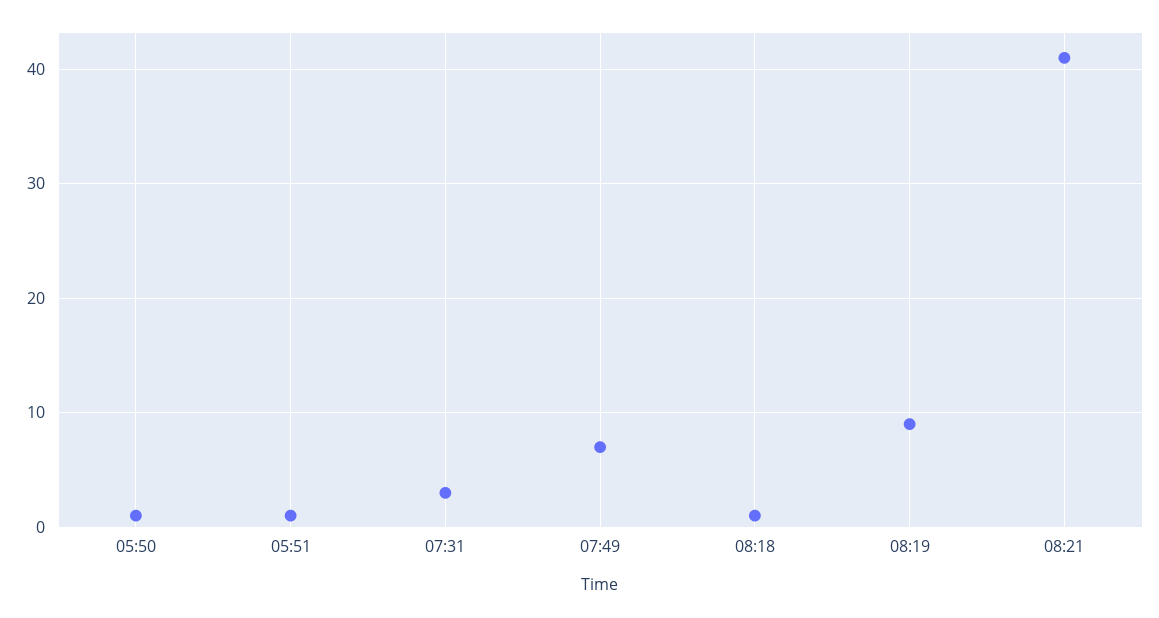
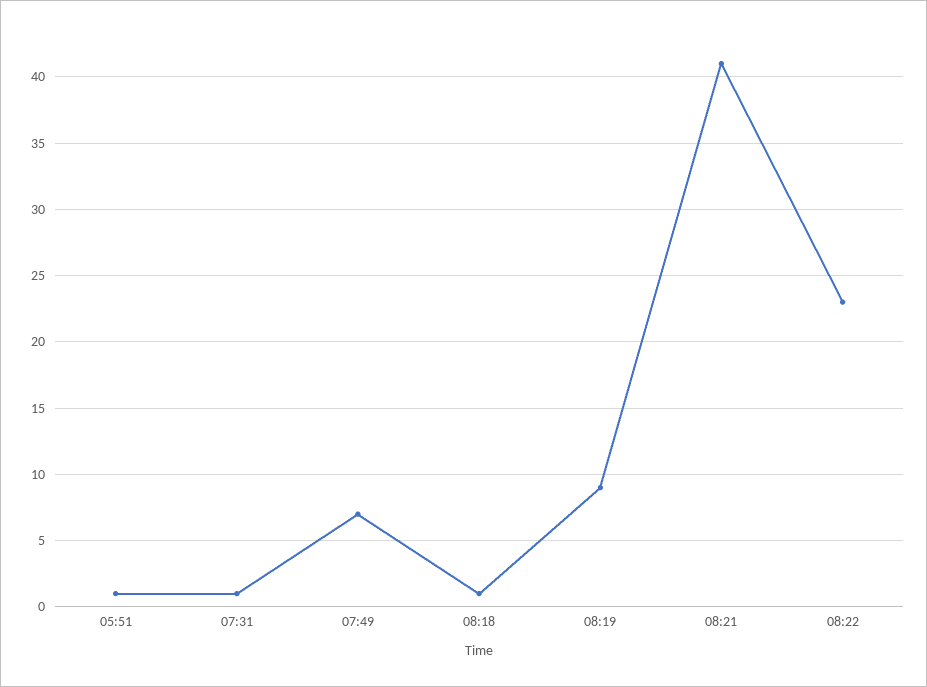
05:50: 1 -> none
07:31: 3 -> 1
08:22: none -> 23

